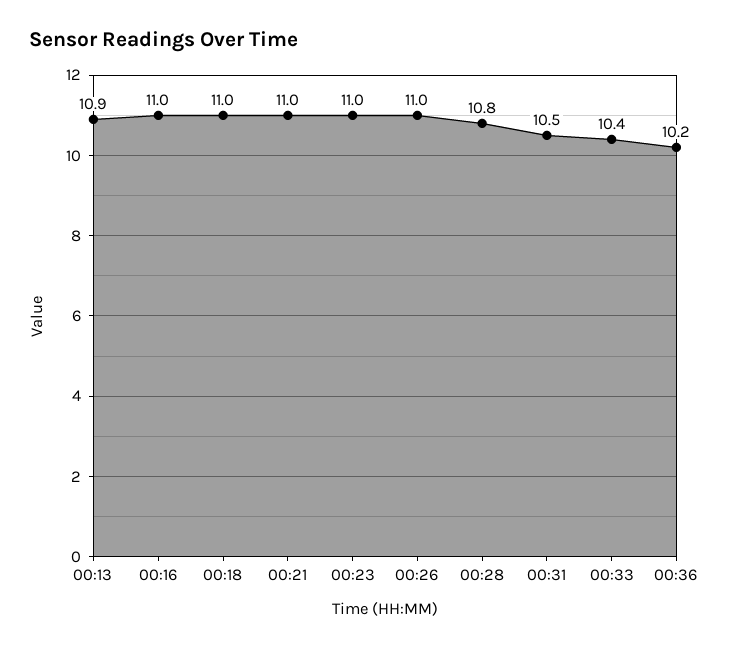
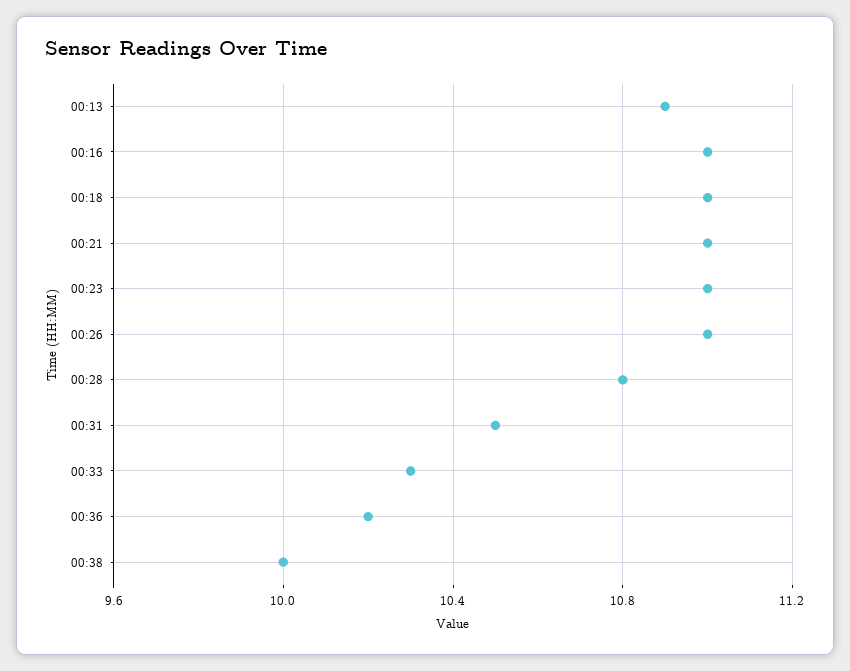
00:33: 10.4 -> 10.3
00:38: none -> 10

